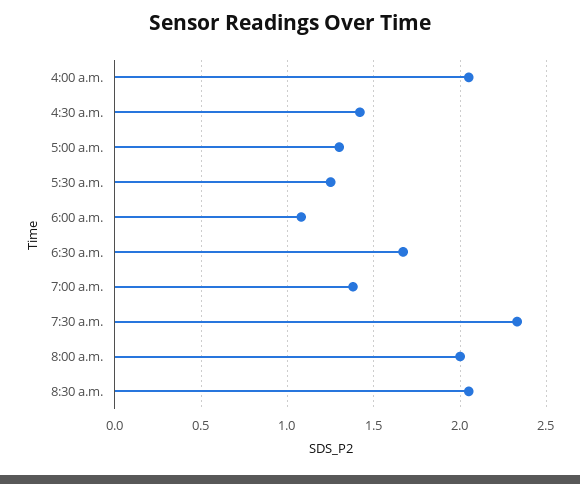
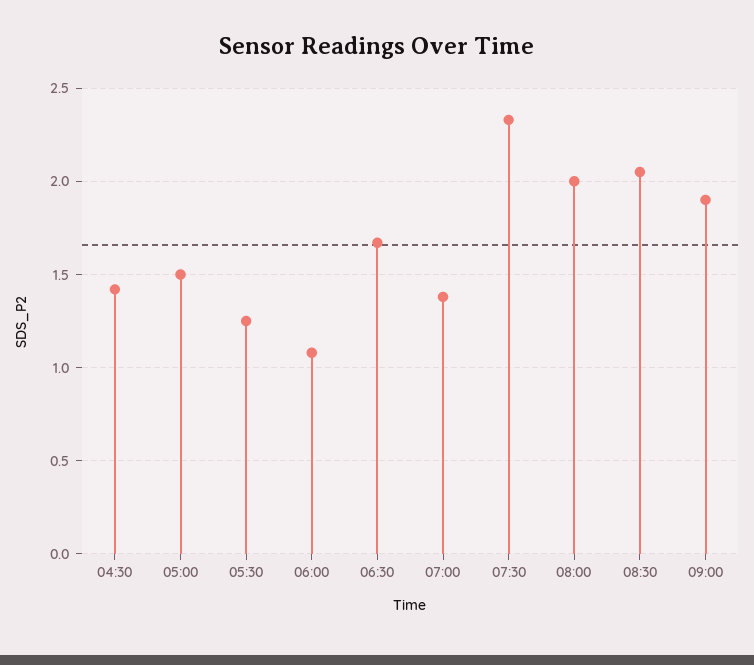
4:00 a.m.: 2.05 -> none
5:00 a.m.: 1.3 -> 1.5
09:00: none -> 1.9

